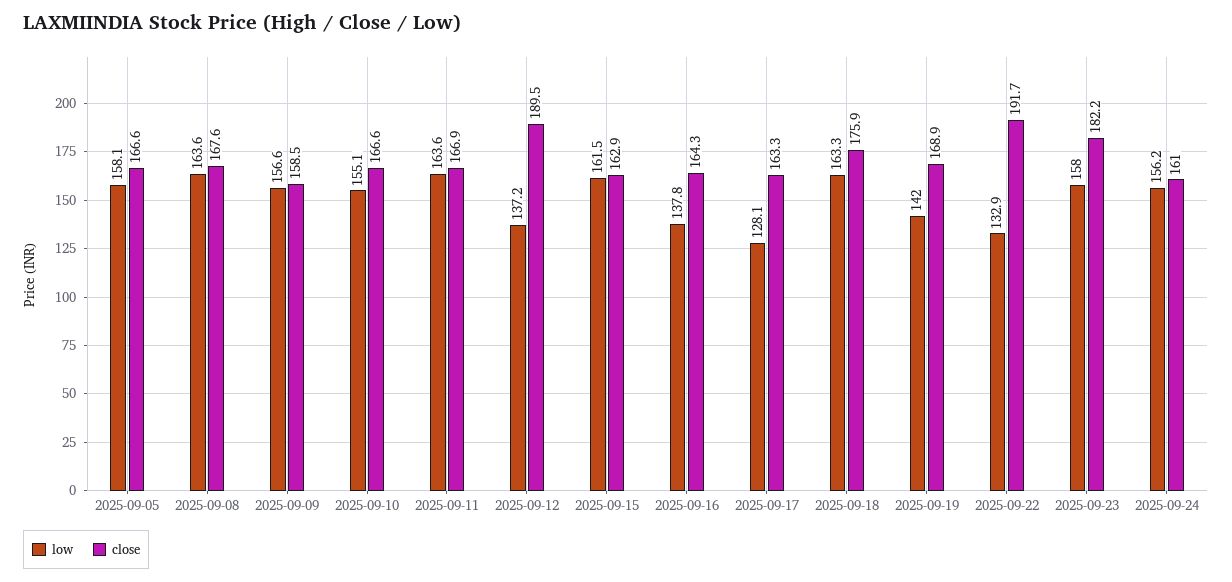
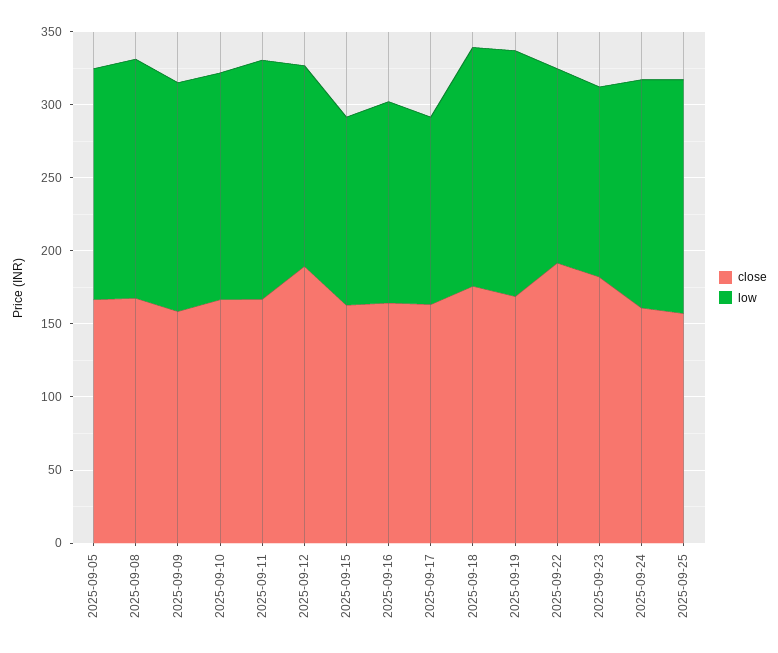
low, 2025-09-15: 161.5 -> 130
low, 2025-09-19: 142 -> 170
low, 2025-09-23: 158 -> 130
close, 2025-09-25: none -> 160
low, 2025-09-25: none -> 160

